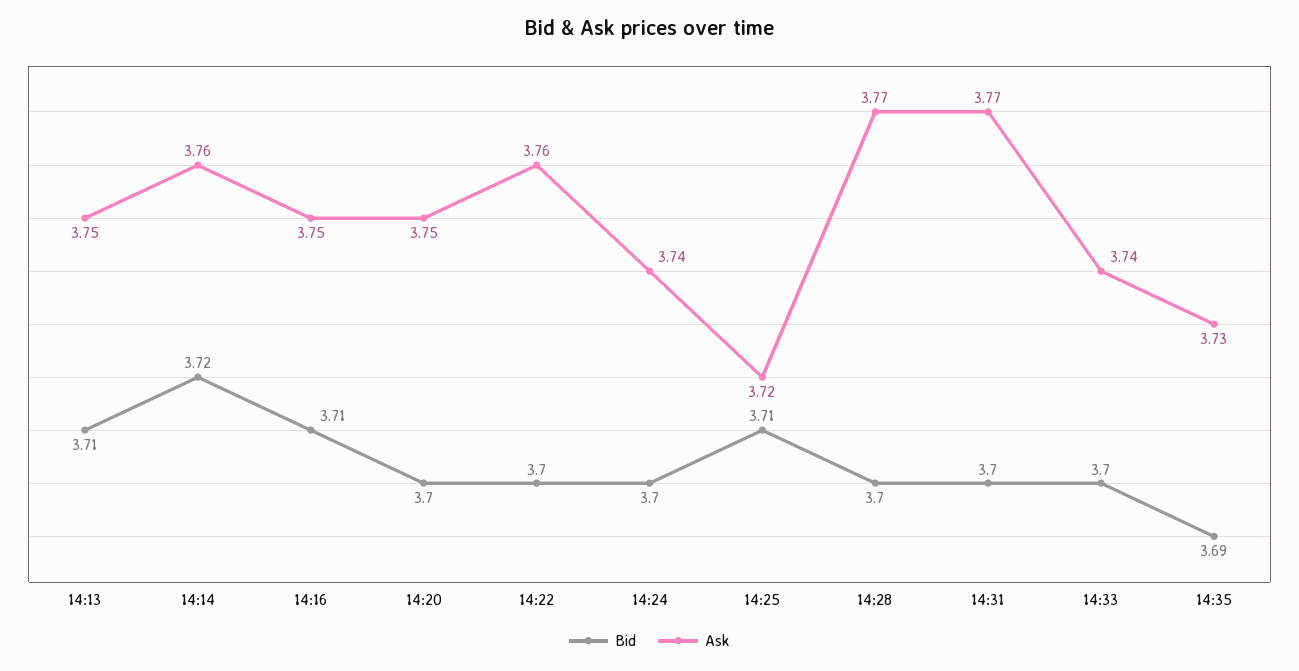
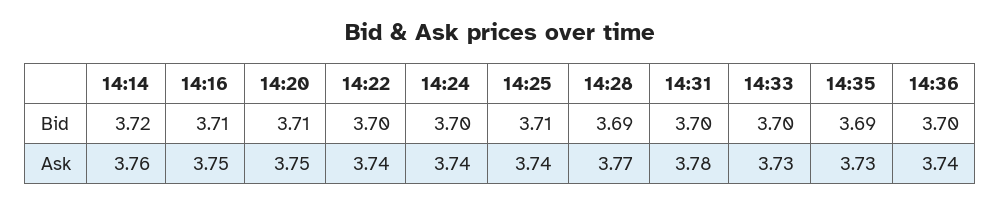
Bid, 14:13: 3.71 -> none
Ask, 14:13: 3.75 -> none
Bid, 14:20: 3.7 -> 3.71
Ask, 14:22: 3.76 -> 3.74
Ask, 14:25: 3.72 -> 3.74
Bid, 14:28: 3.7 -> 3.69
Ask, 14:31: 3.77 -> 3.78
Ask, 14:33: 3.74 -> 3.73
Bid, 14:36: none -> 3.7
Ask, 14:36: none -> 3.74

